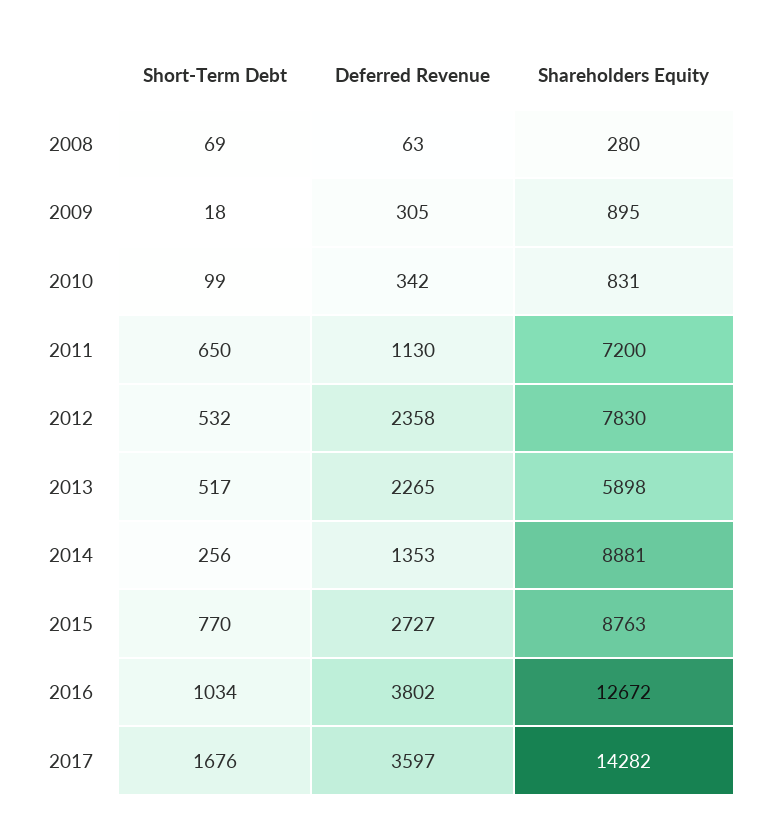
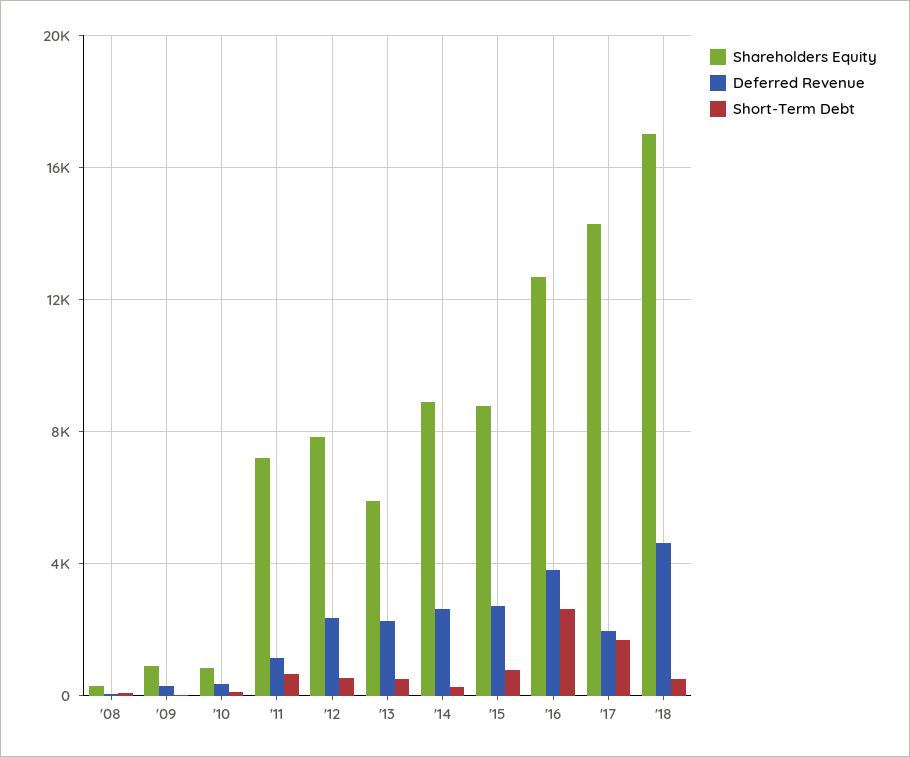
Deferred Revenue, 2014: 1353 -> 2500
Short-Term Debt, 2016: 1034 -> 2500
Deferred Revenue, 2017: 3597 -> 2000
Shareholders Equity, '18: none -> 17000
Deferred Revenue, '18: none -> 4500
Short-Term Debt, '18: none -> 500

